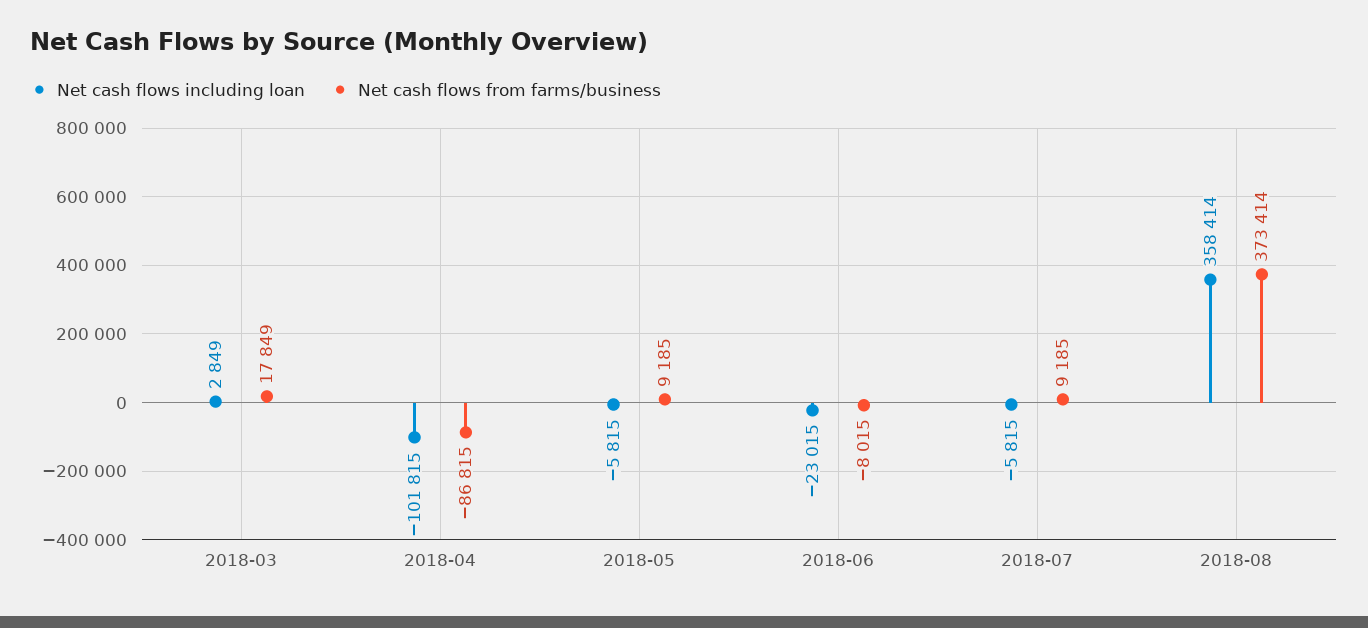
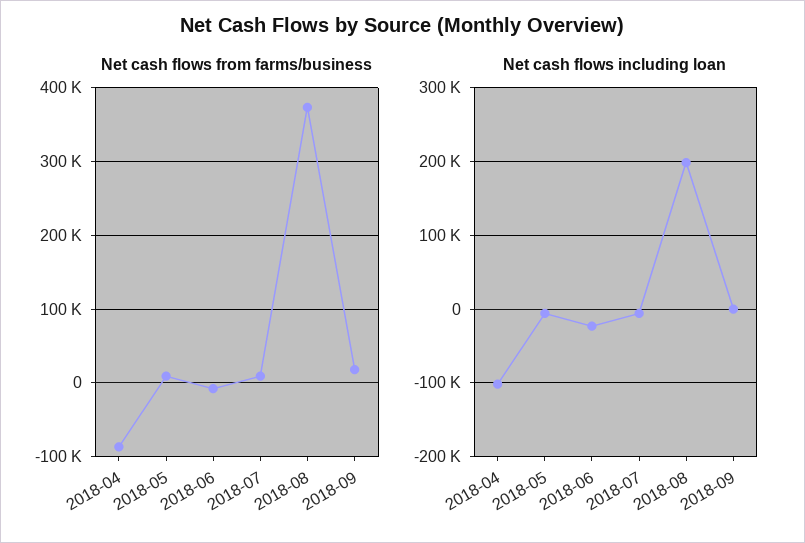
Net cash flows including loan, 2018-03: 2849 -> none
Net cash flows from farms/business, 2018-03: 17849 -> none
Net cash flows including loan, 2018-08: 358414 -> 200000
Net cash flows from farms/business, 2018-09: none -> 20000
Net cash flows including loan, 2018-09: none -> 0

